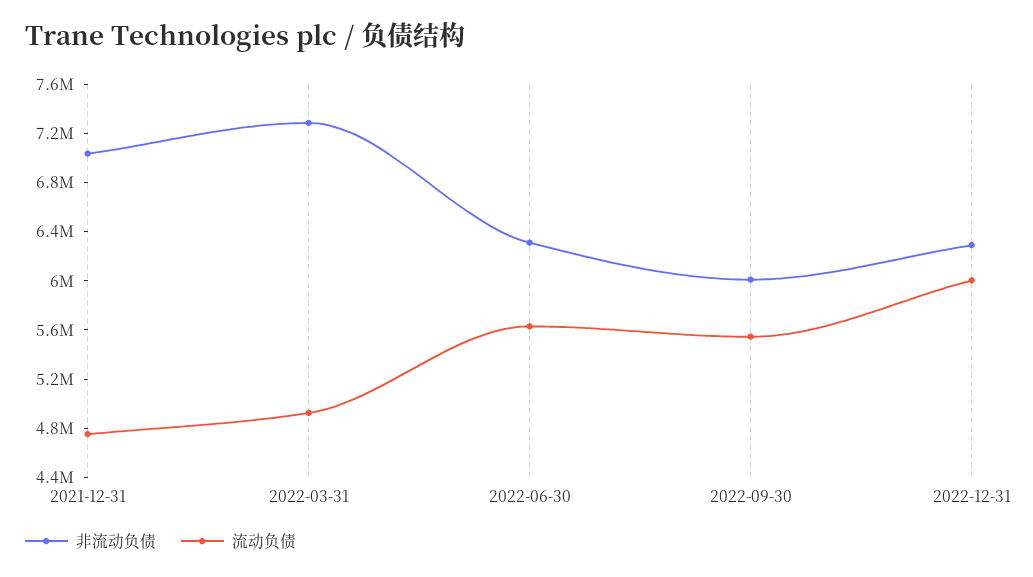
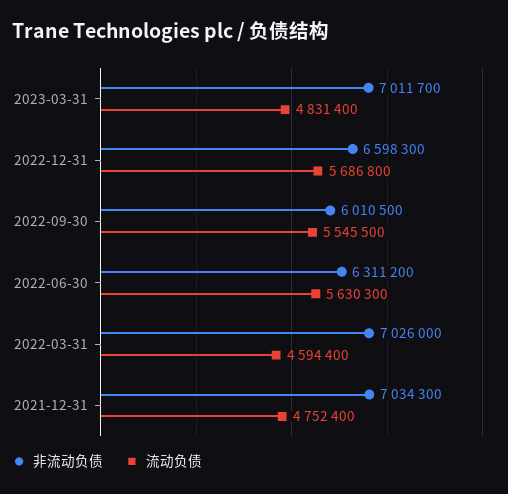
非流动负债, 2022-03-31: 7300000 -> 7026000
流动负债, 2022-03-31: 4900000 -> 4594400
非流动负债, 2022-12-31: 6300000 -> 6598300
流动负债, 2022-12-31: 6000000 -> 5686800
非流动负债, 2023-03-31: none -> 7011700
流动负债, 2023-03-31: none -> 4831400

